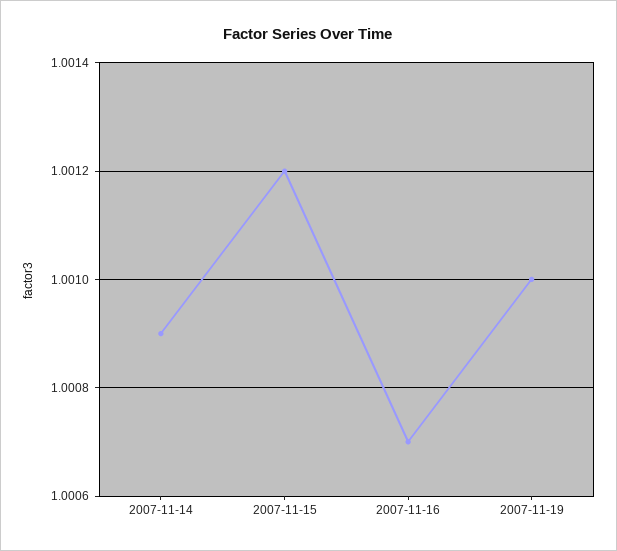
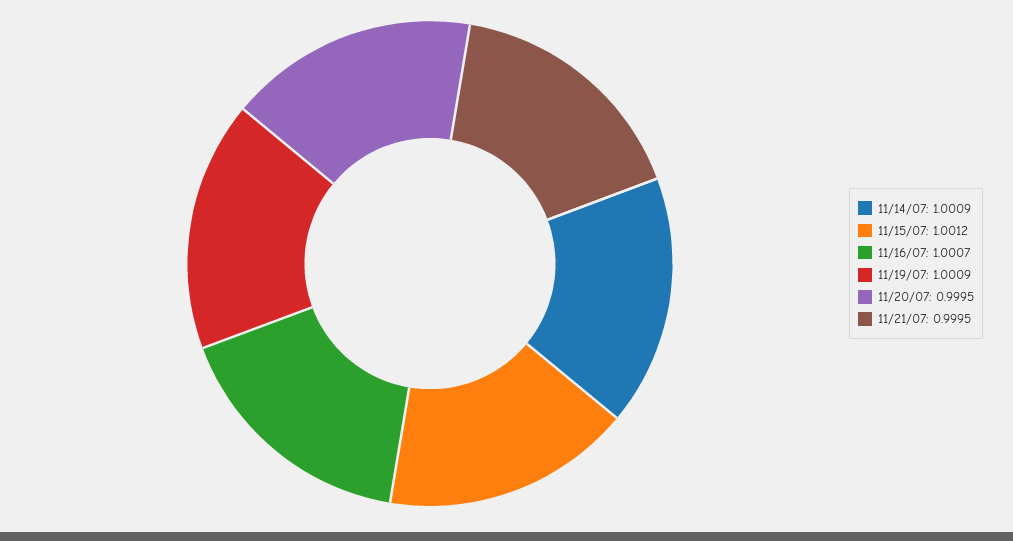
2007-11-19: 1.001 -> 1.0009
11/20/07: none -> 0.9995
11/21/07: none -> 0.9995

